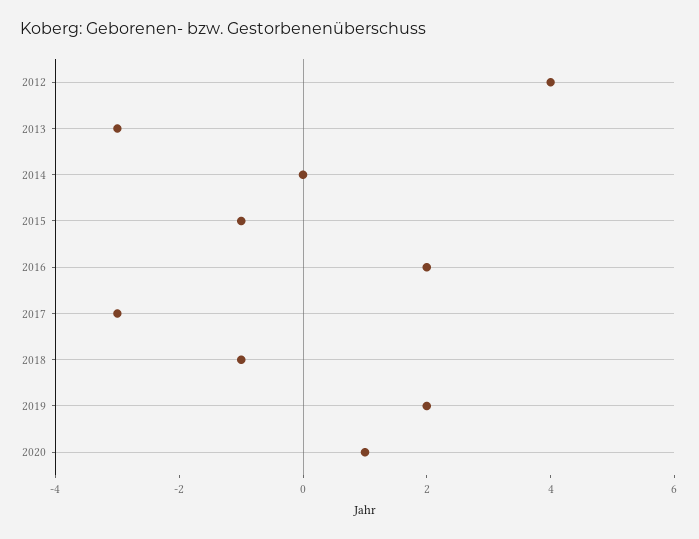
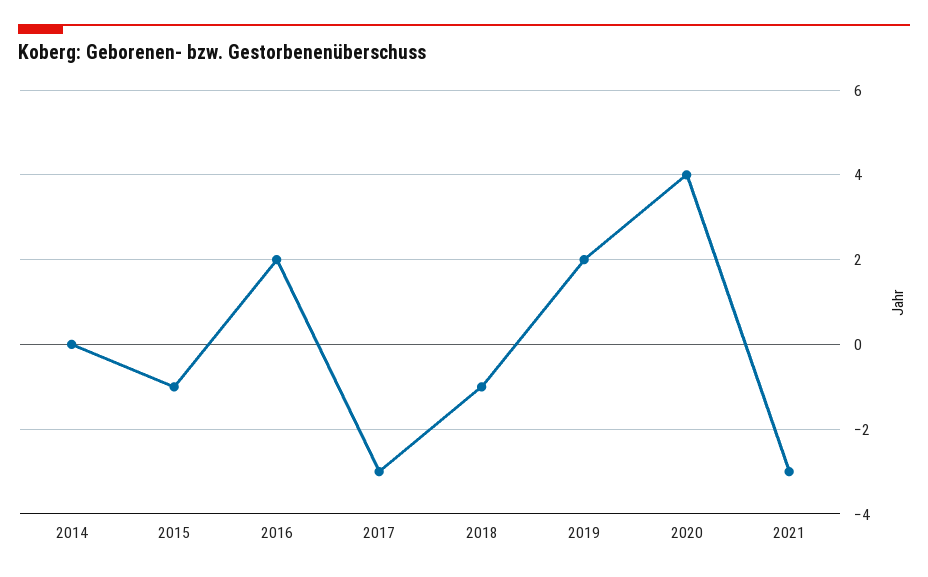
2012: 4 -> none
2013: -3 -> none
2020: 1 -> 4
2021: none -> -3

